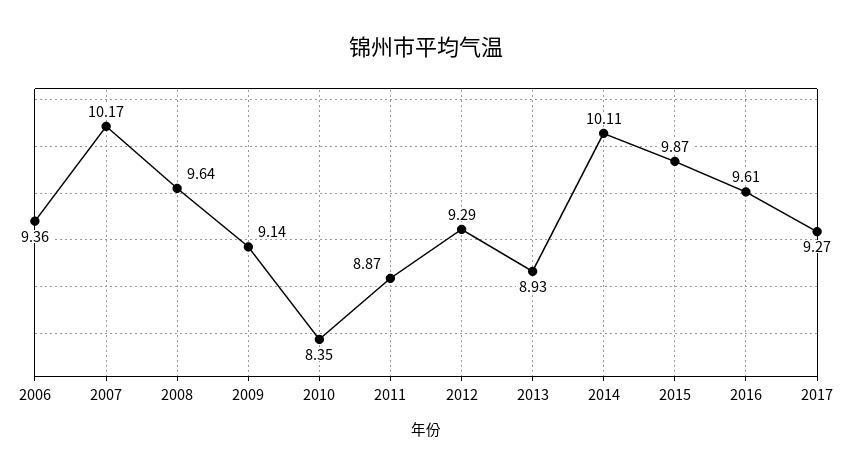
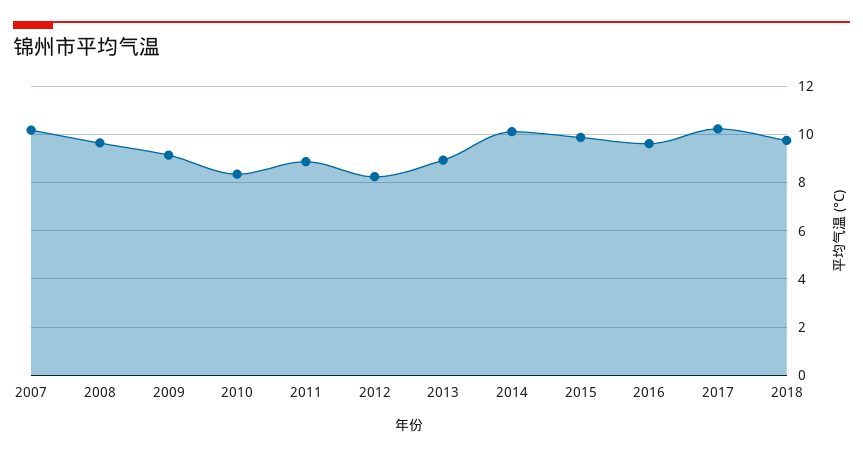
2006: 9.36 -> none
2012: 9.29 -> 8.25
2017: 9.27 -> 10.25
2018: none -> 9.75

